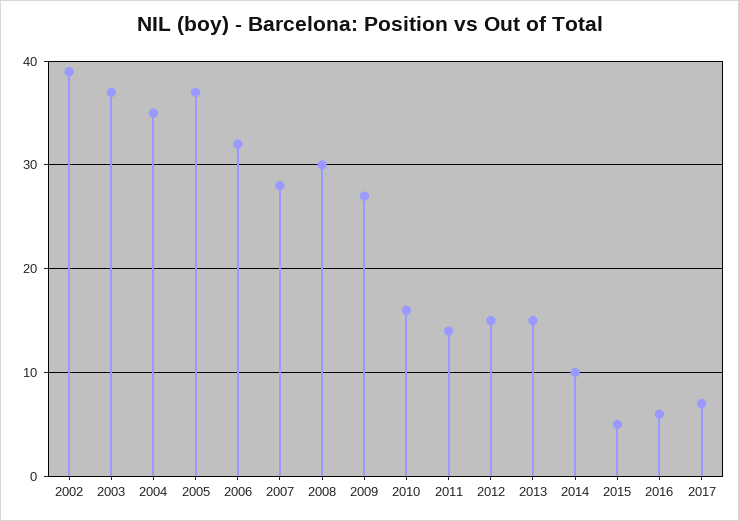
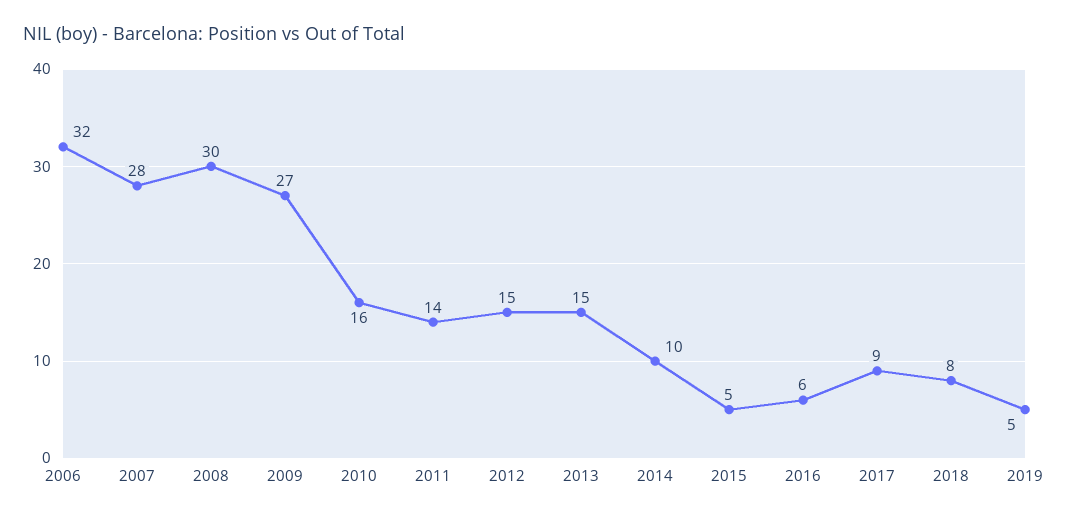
2002: 39 -> none
2003: 37 -> none
2004: 35 -> none
2005: 37 -> none
2017: 7 -> 9
2018: none -> 8
2019: none -> 5

